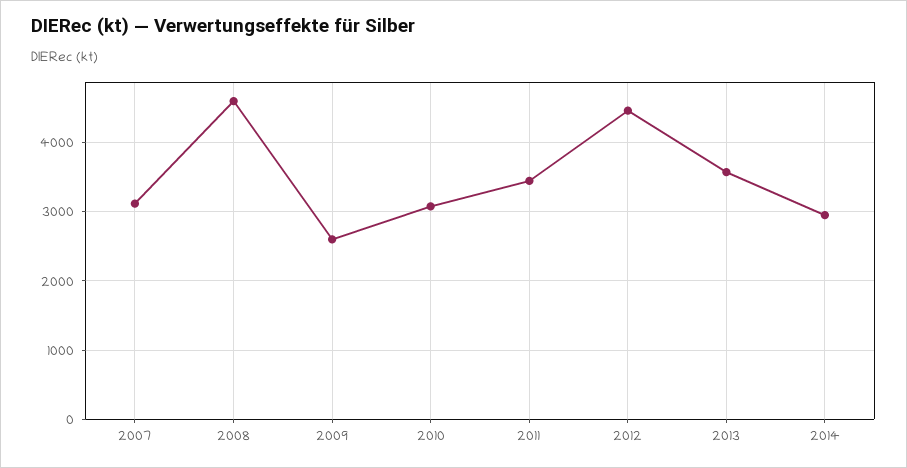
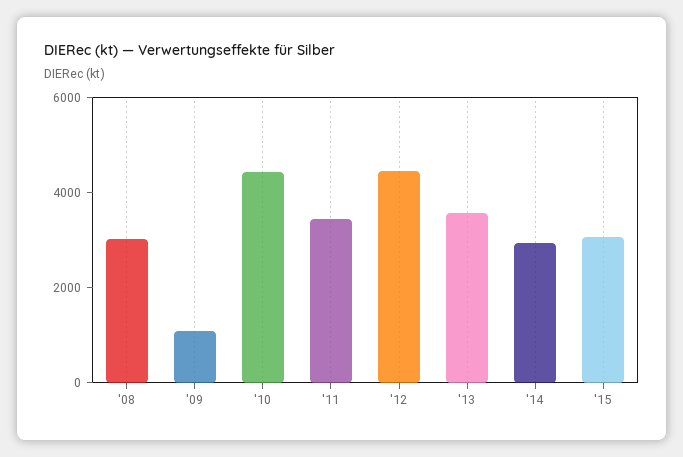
2007: 3100 -> none
2008: 4600 -> 3000
2009: 2600 -> 1000
2010: 3100 -> 4500
'15: none -> 3000

